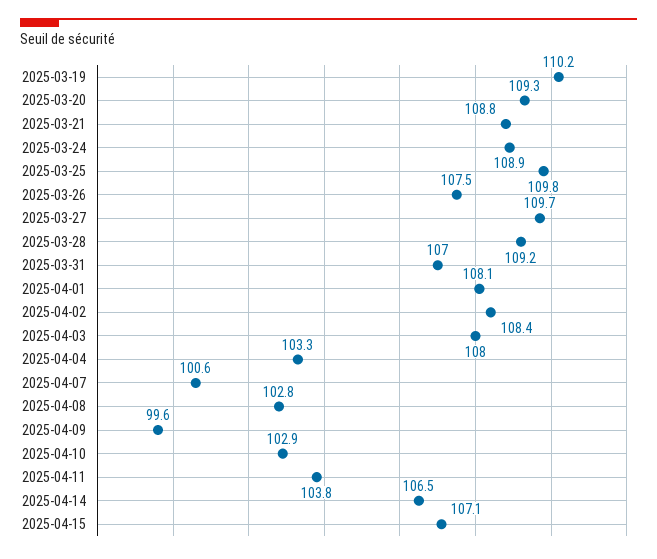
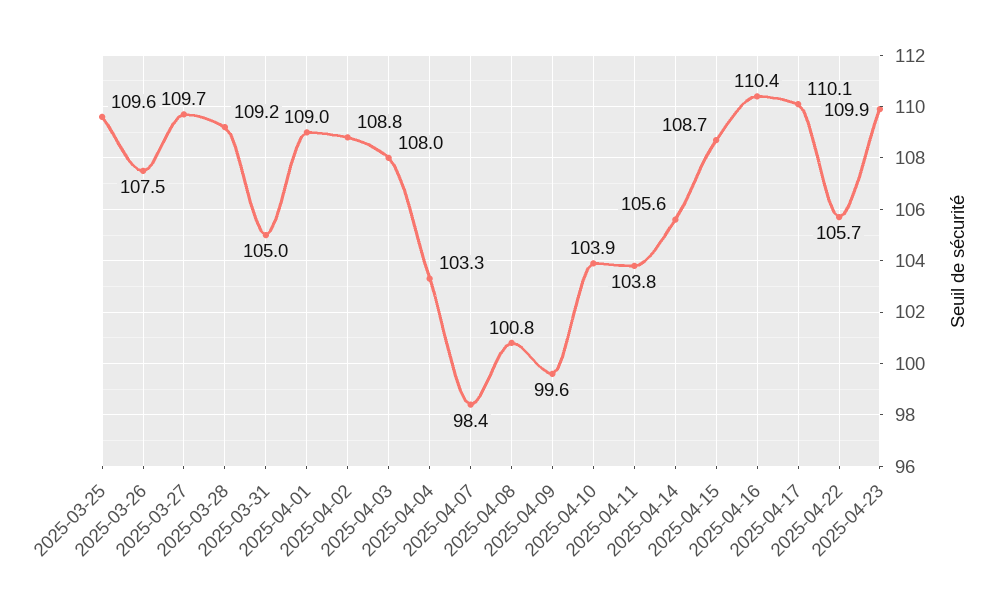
2025-03-19: 110.2 -> none
2025-03-20: 109.3 -> none
2025-03-21: 108.8 -> none
2025-03-24: 108.9 -> none
2025-03-25: 109.8 -> 109.6
2025-03-31: 107 -> 105
2025-04-01: 108.1 -> 109
2025-04-02: 108.4 -> 108.8
2025-04-07: 100.6 -> 98.4
2025-04-08: 102.8 -> 100.8
2025-04-10: 102.9 -> 103.9
2025-04-14: 106.5 -> 105.6
2025-04-15: 107.1 -> 108.7
2025-04-16: none -> 110.4
2025-04-17: none -> 110.1
2025-04-22: none -> 105.7
2025-04-23: none -> 109.9

